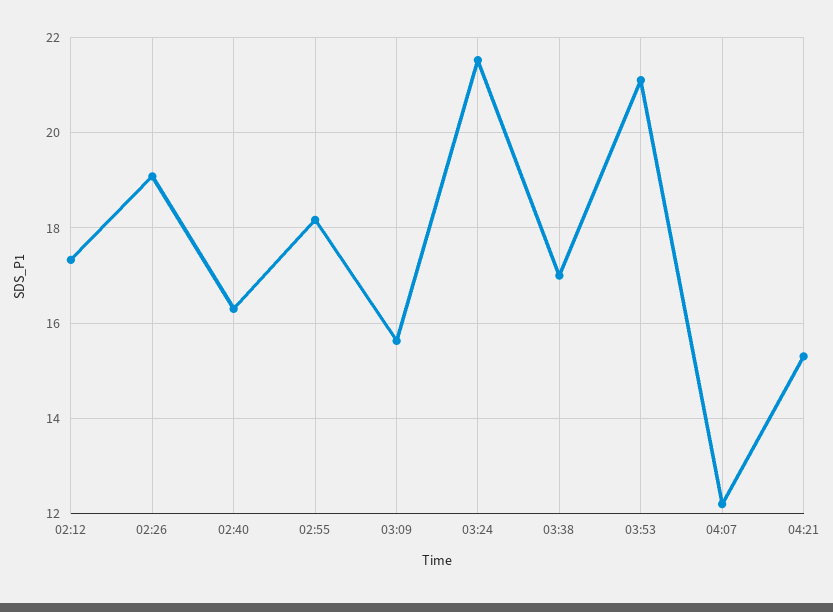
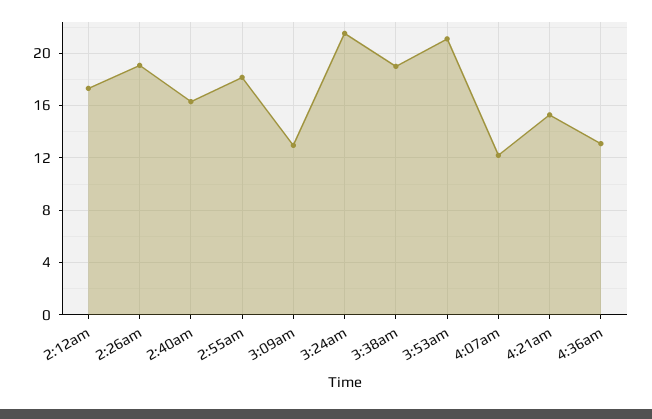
03:09: 15.6 -> 13
03:38: 17 -> 19
4:36am: none -> 13

